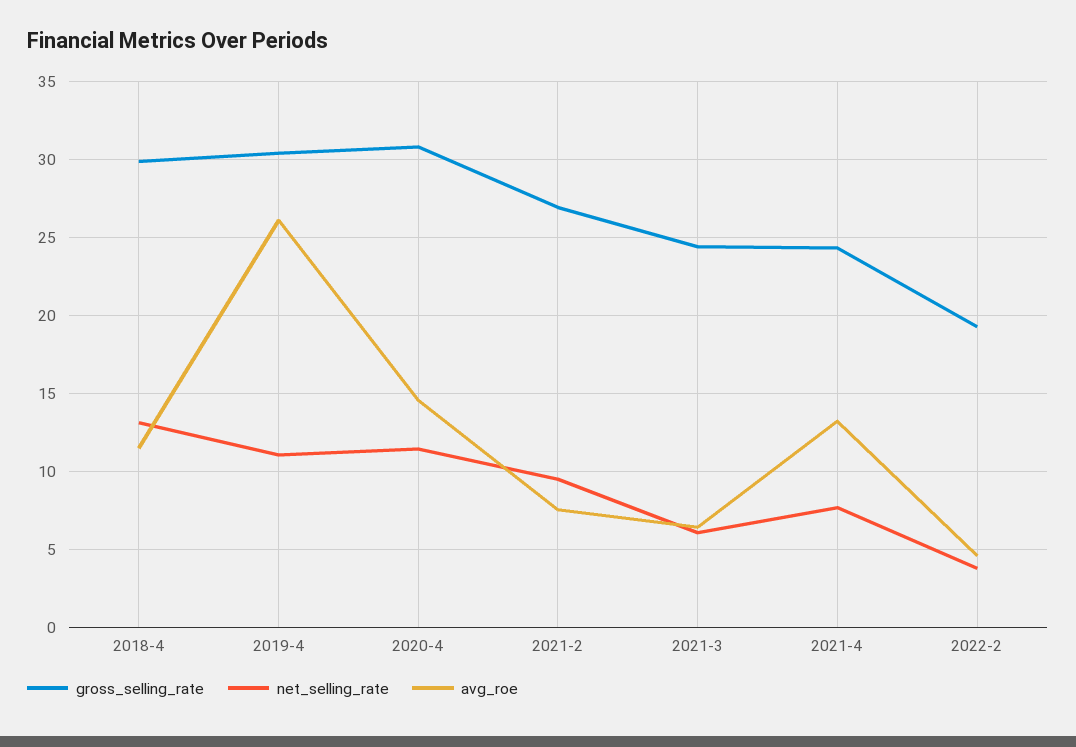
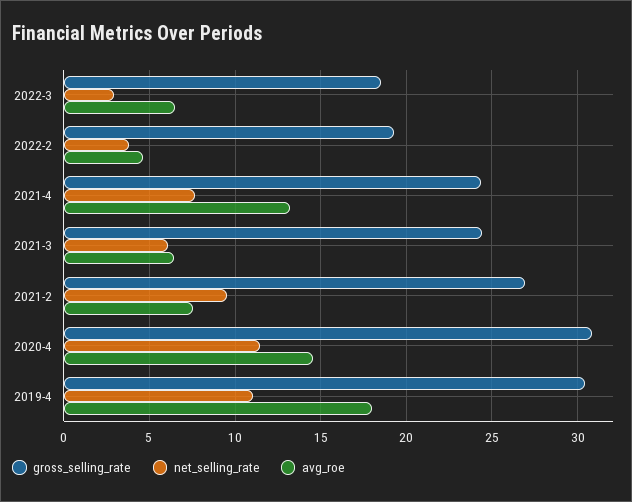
gross_selling_rate, 2018-4: 30 -> none
net_selling_rate, 2018-4: 13 -> none
avg_roe, 2018-4: 11.5 -> none
avg_roe, 2019-4: 26 -> 18
gross_selling_rate, 2022-3: none -> 18.5
net_selling_rate, 2022-3: none -> 3
avg_roe, 2022-3: none -> 6.5

